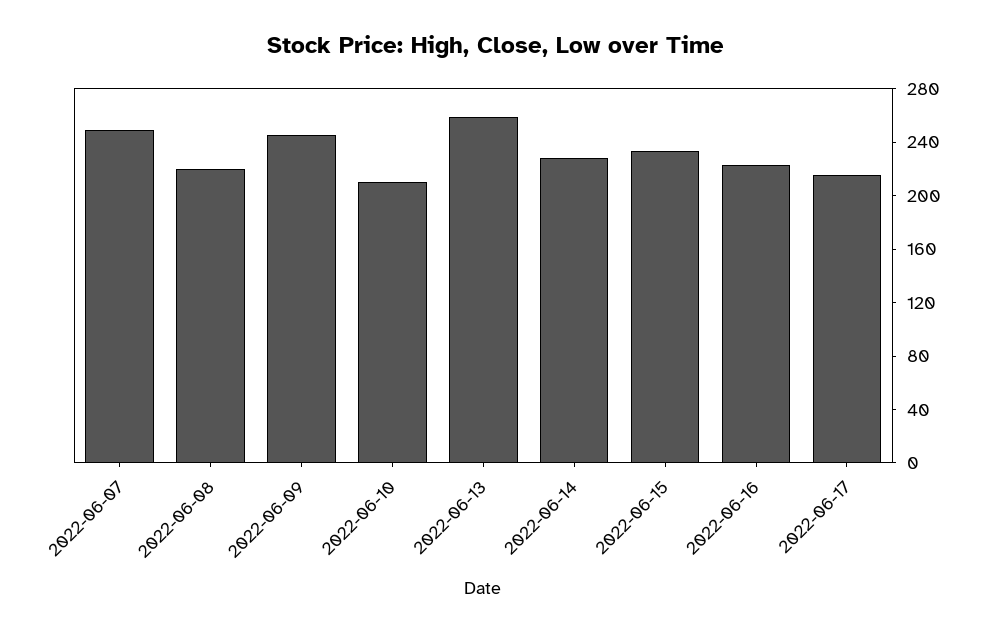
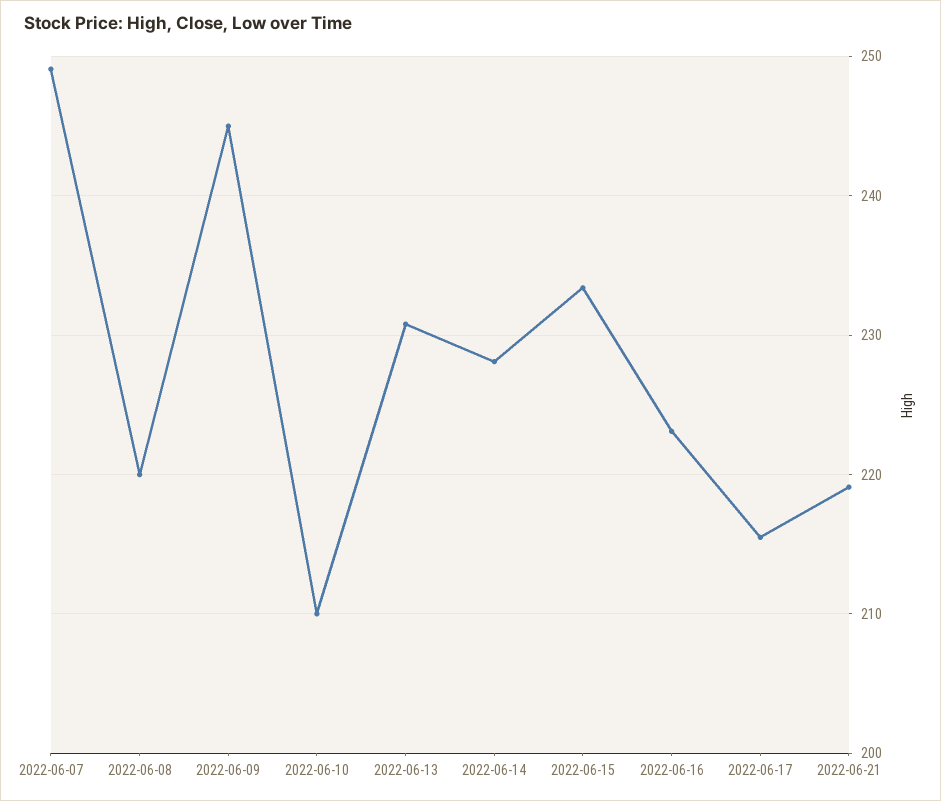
2022-06-13: 260 -> 231
2022-06-21: none -> 219

